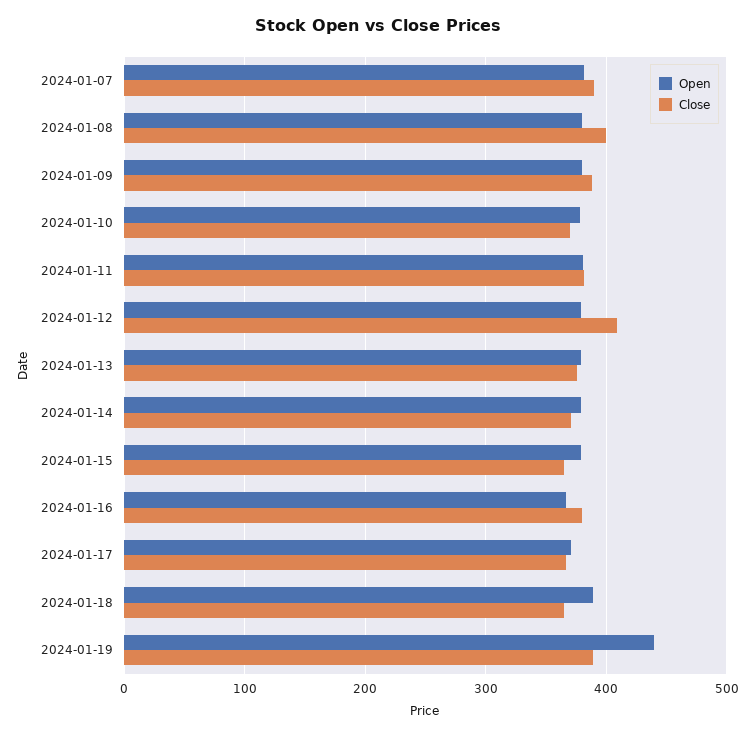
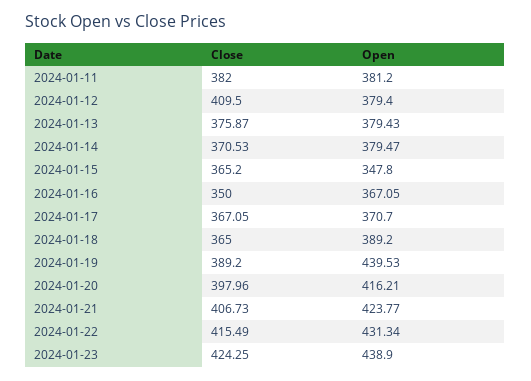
Open, 2024-01-07: 380 -> none
Close, 2024-01-07: 390 -> none
Open, 2024-01-08: 380 -> none
Close, 2024-01-08: 400 -> none
Open, 2024-01-09: 380 -> none
Close, 2024-01-09: 390 -> none
Open, 2024-01-10: 380 -> none
Close, 2024-01-10: 370 -> none
Open, 2024-01-15: 380 -> 347.8
Close, 2024-01-16: 380 -> 350
Close, 2024-01-20: none -> 397.96
Open, 2024-01-20: none -> 416.21
Close, 2024-01-21: none -> 406.73
Open, 2024-01-21: none -> 423.77
Close, 2024-01-22: none -> 415.49
Open, 2024-01-22: none -> 431.34
Close, 2024-01-23: none -> 424.25
Open, 2024-01-23: none -> 438.9

